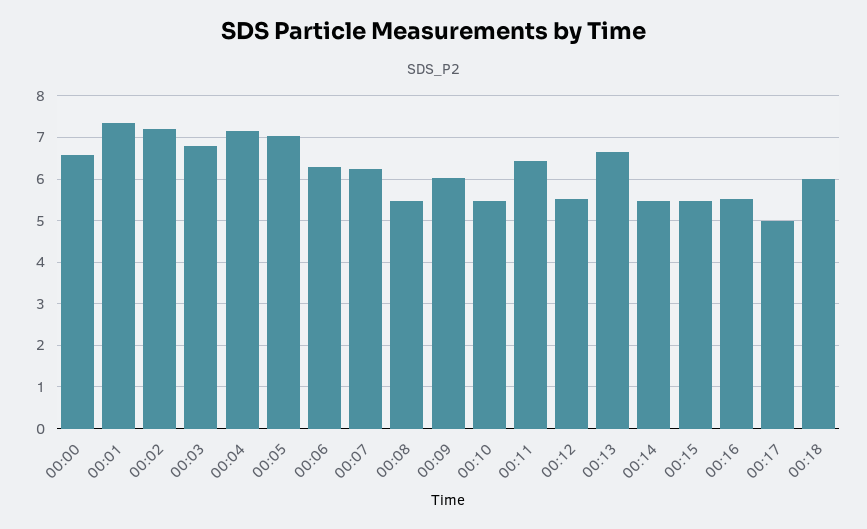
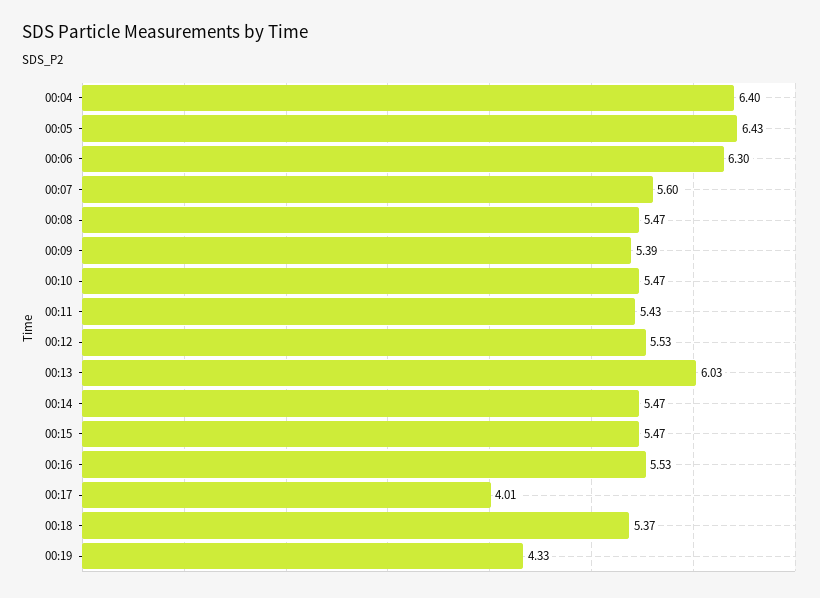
00:00: 6.6 -> none
00:01: 7.4 -> none
00:02: 7.2 -> none
00:03: 6.8 -> none
00:04: 7.2 -> 6.4
00:05: 7 -> 6.43
00:07: 6.2 -> 5.6
00:09: 6 -> 5.39
00:11: 6.4 -> 5.43
00:13: 6.6 -> 6.03
00:17: 5 -> 4.01
00:18: 6 -> 5.37
00:19: none -> 4.33

